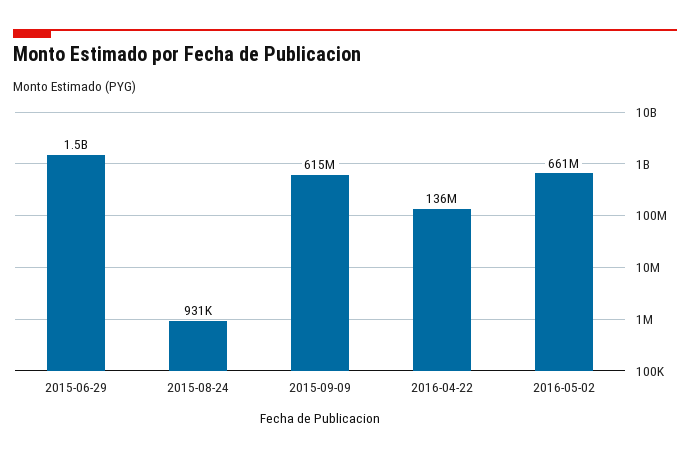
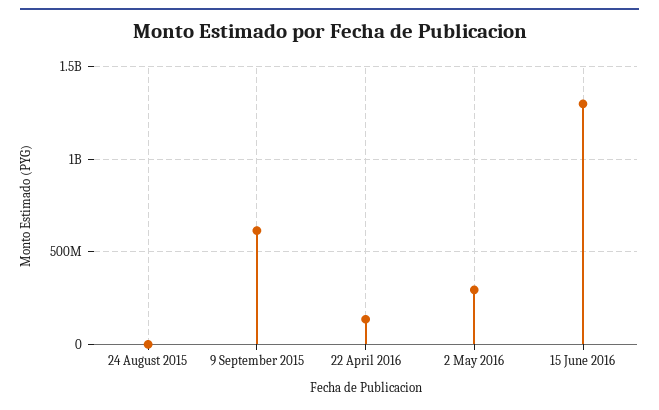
2015-06-29: 1500000000 -> none
2016-05-02: 661000000 -> 300000000
15 June 2016: none -> 1300000000

